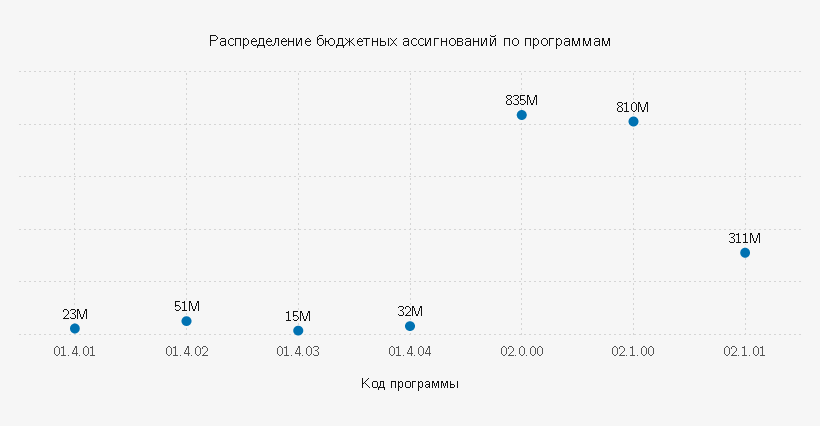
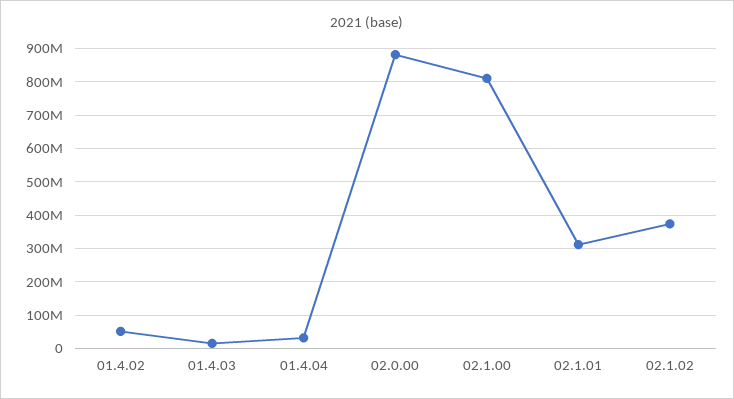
01.4.01: 23000000 -> none
02.0.00: 835000000 -> 880000000
02.1.02: none -> 380000000

